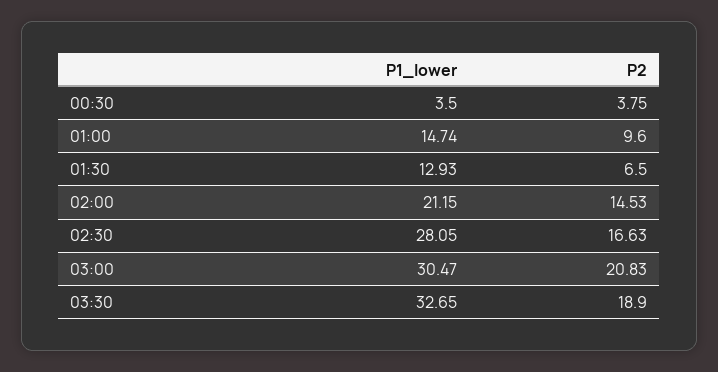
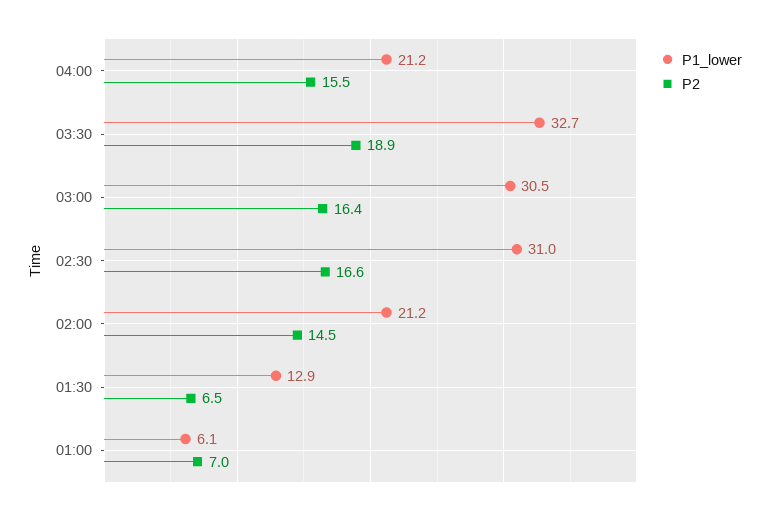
P1_lower, 00:30: 3.5 -> none
P2, 00:30: 3.75 -> none
P1_lower, 01:00: 14.74 -> 6.1
P2, 01:00: 9.6 -> 7
P1_lower, 02:30: 28.05 -> 31
P2, 03:00: 20.83 -> 16.4
P1_lower, 04:00: none -> 21.2
P2, 04:00: none -> 15.5

